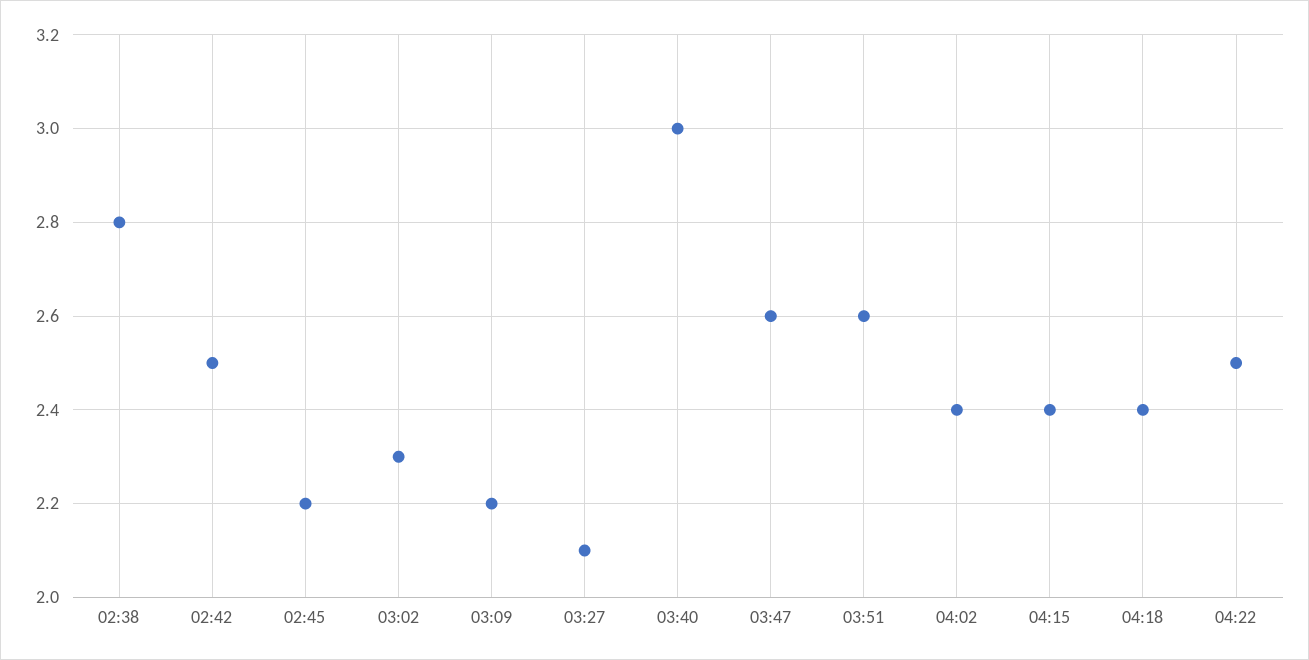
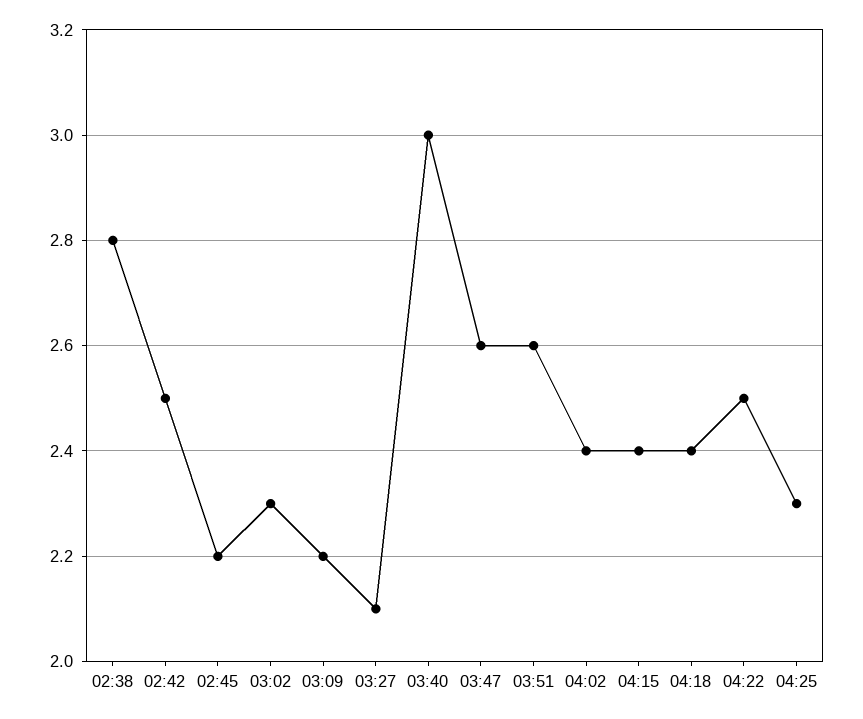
04:25: none -> 2.3

